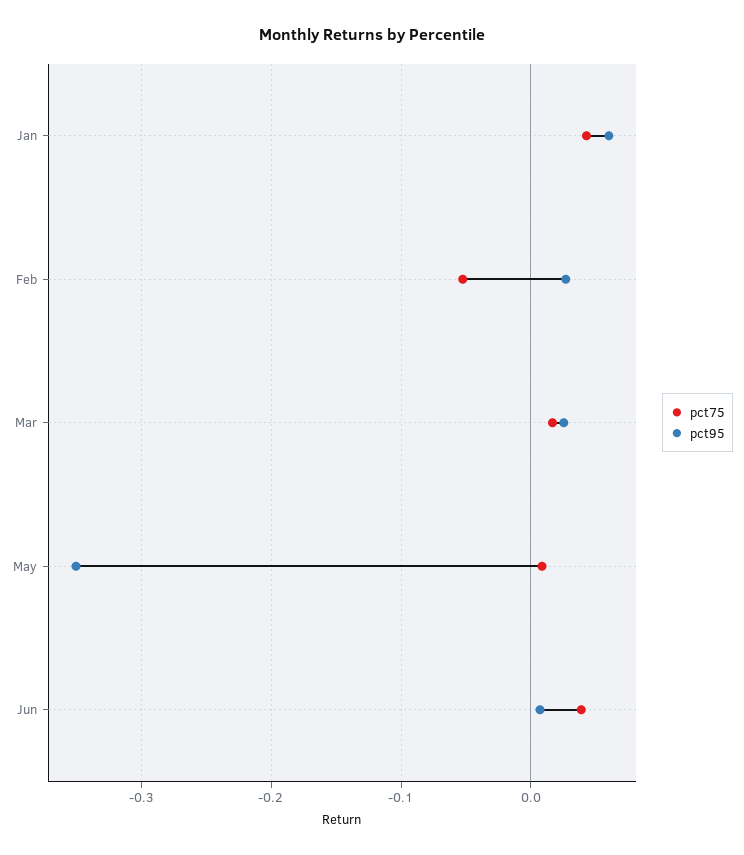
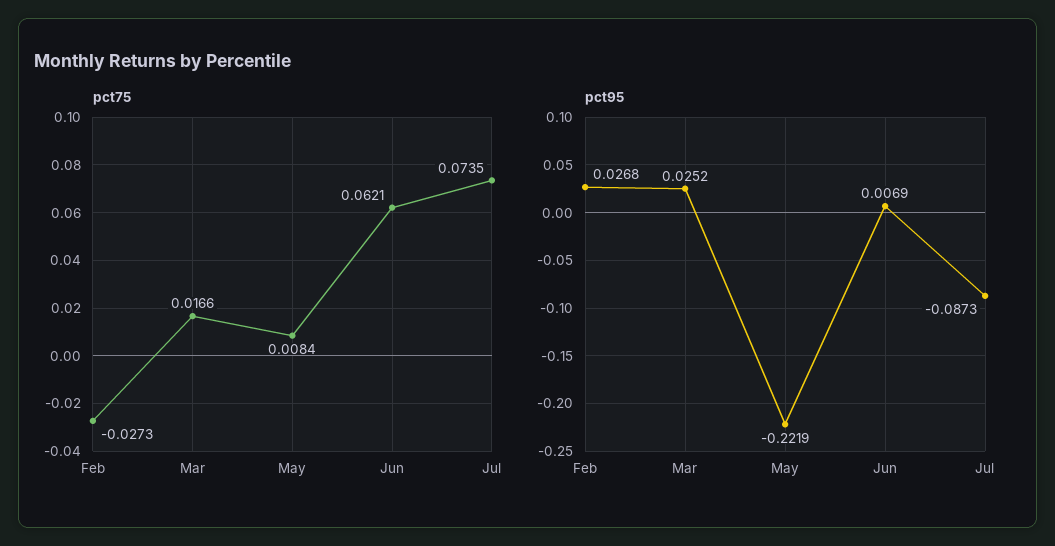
pct75, Jan: 0.04 -> none
pct95, Jan: 0.06 -> none
pct75, Feb: -0.05 -> -0.0273
pct95, May: -0.35 -> -0.2219
pct75, Jun: 0.04 -> 0.0621
pct75, Jul: none -> 0.0735
pct95, Jul: none -> -0.0873

